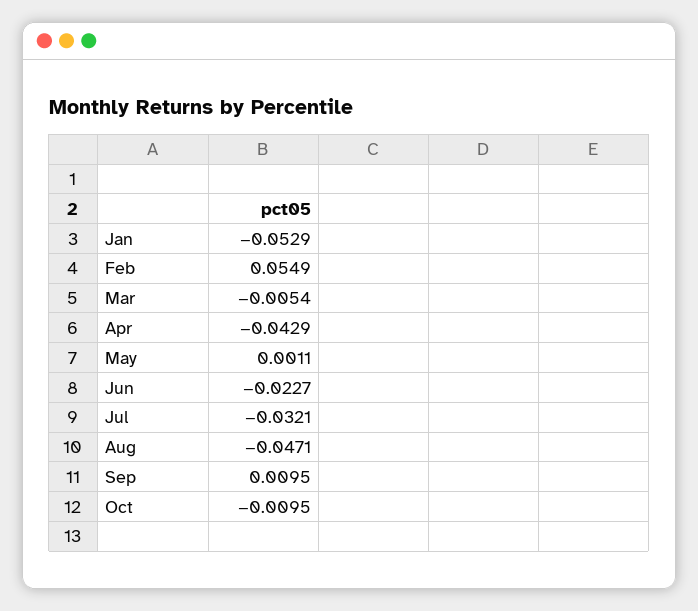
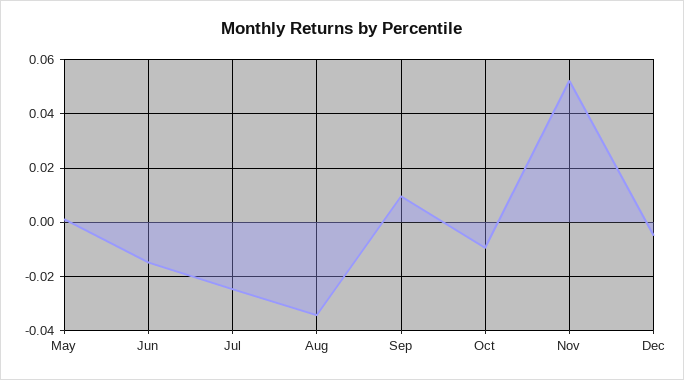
Jan: -0.0529 -> none
Feb: 0.0549 -> none
Mar: -0.0054 -> none
Apr: -0.0429 -> none
Jun: -0.0227 -> -0.015
Jul: -0.0321 -> -0.025
Aug: -0.0471 -> -0.035
Nov: none -> 0.0525
Dec: none -> -0.005

